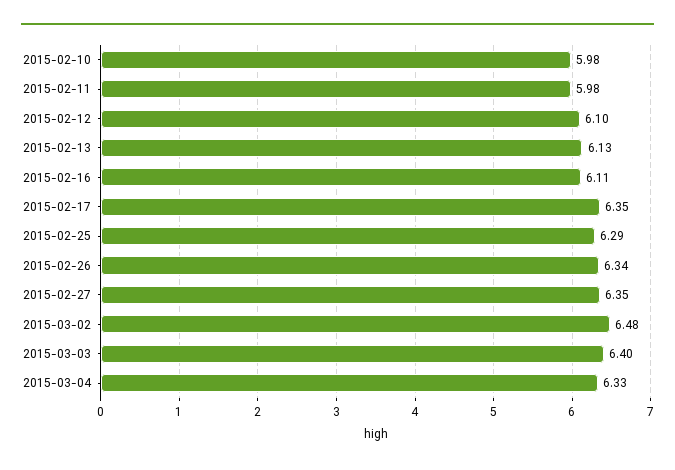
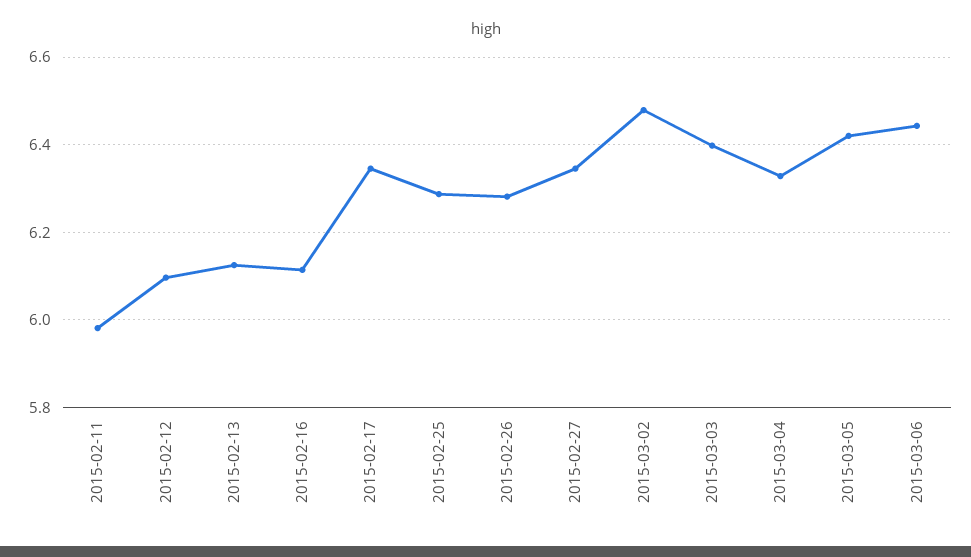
2015-02-10: 5.98 -> none
2015-02-26: 6.34 -> 6.28
2015-03-05: none -> 6.42
2015-03-06: none -> 6.44

